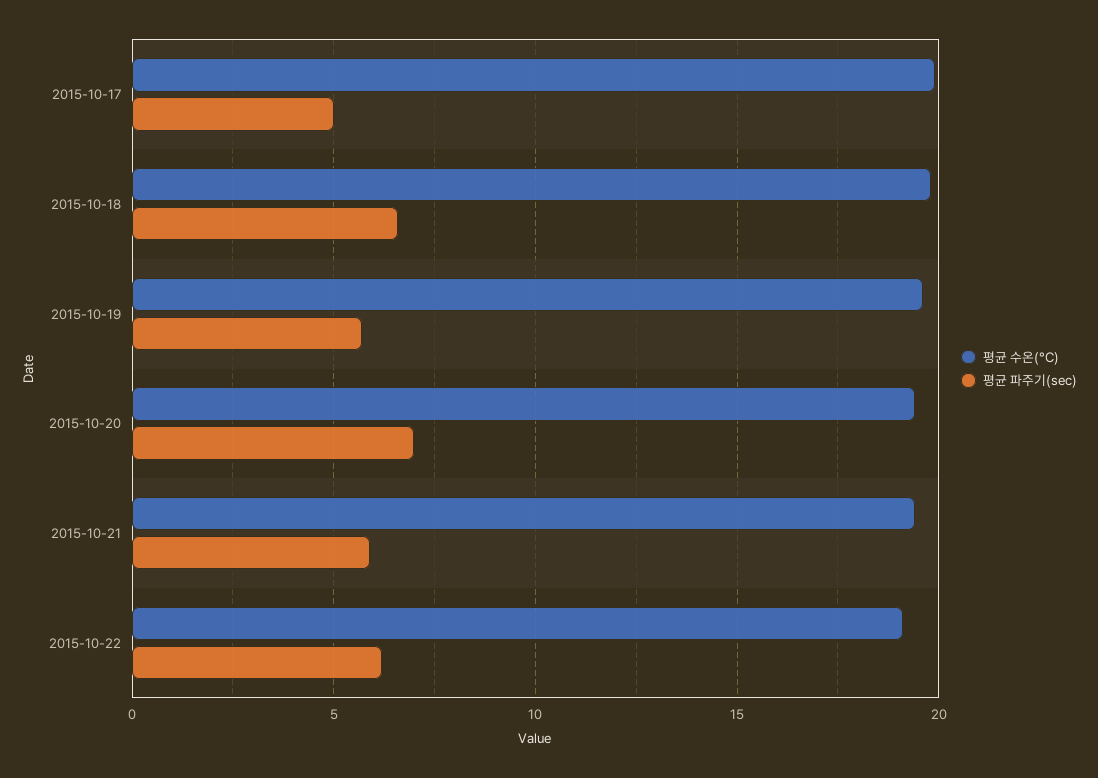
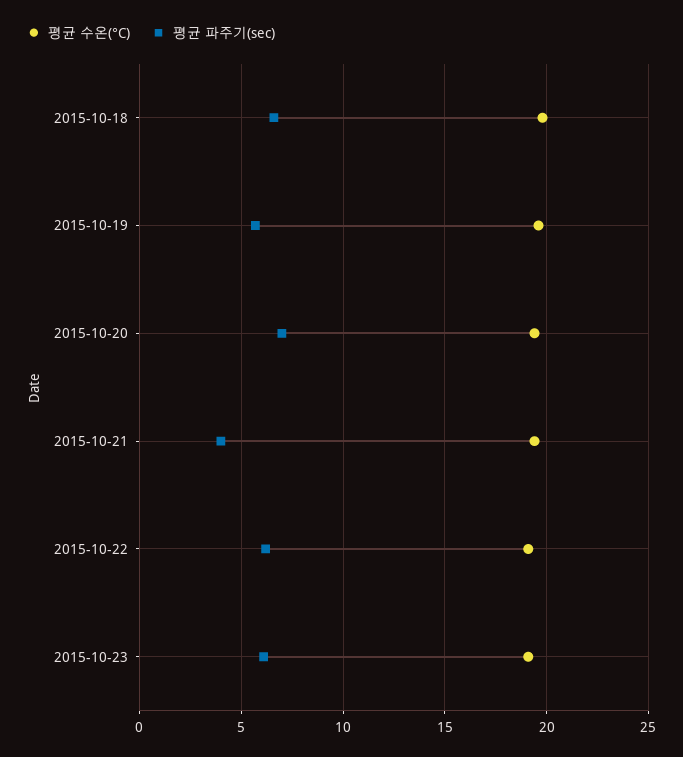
평균 수온(°C), 2015-10-17: 20 -> none
평균 파주기(sec), 2015-10-17: 5 -> none
평균 파주기(sec), 2015-10-21: 6 -> 4
평균 수온(°C), 2015-10-23: none -> 19
평균 파주기(sec), 2015-10-23: none -> 6

